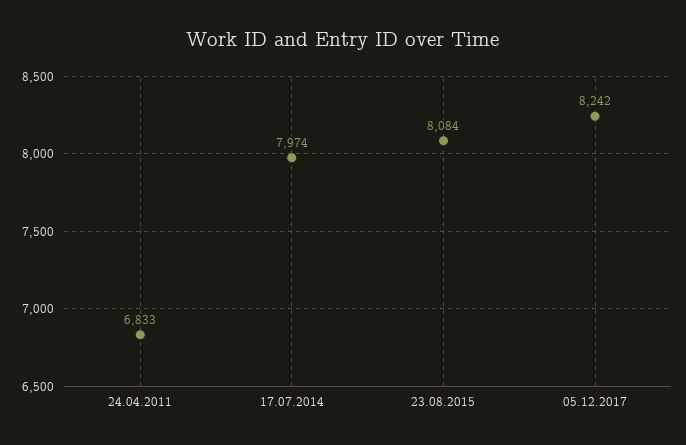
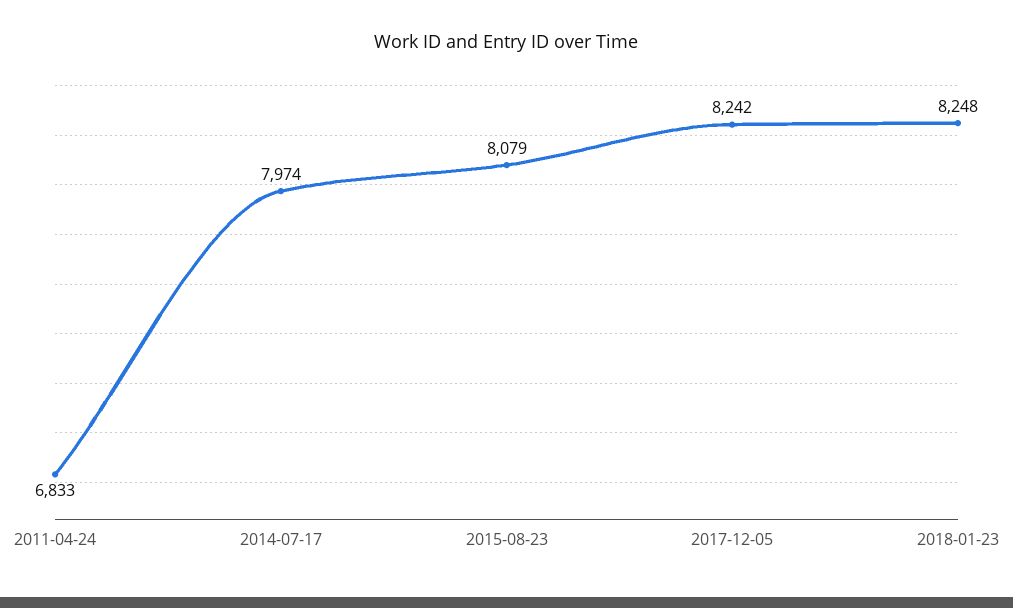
23.08.2015: 8084 -> 8079
2018-01-23: none -> 8248

